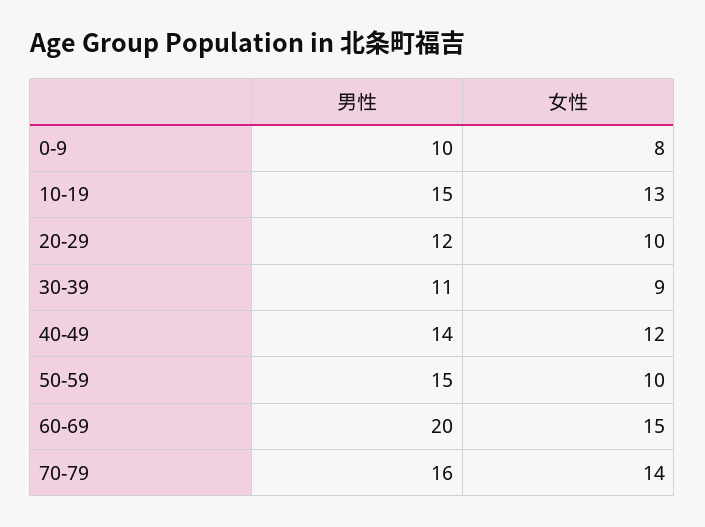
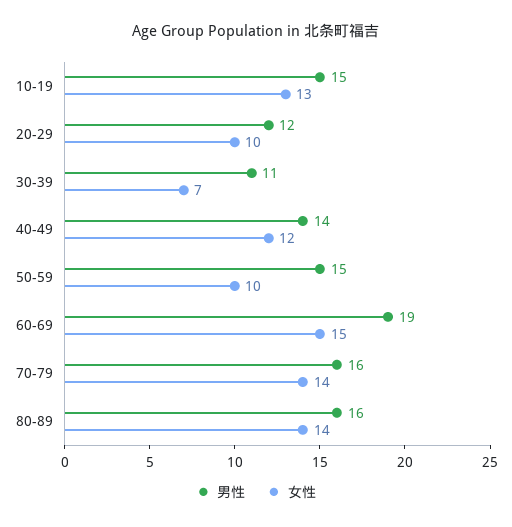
男性, 0-9: 10 -> none
女性, 0-9: 8 -> none
女性, 30-39: 9 -> 7
男性, 60-69: 20 -> 19
男性, 80-89: none -> 16
女性, 80-89: none -> 14

